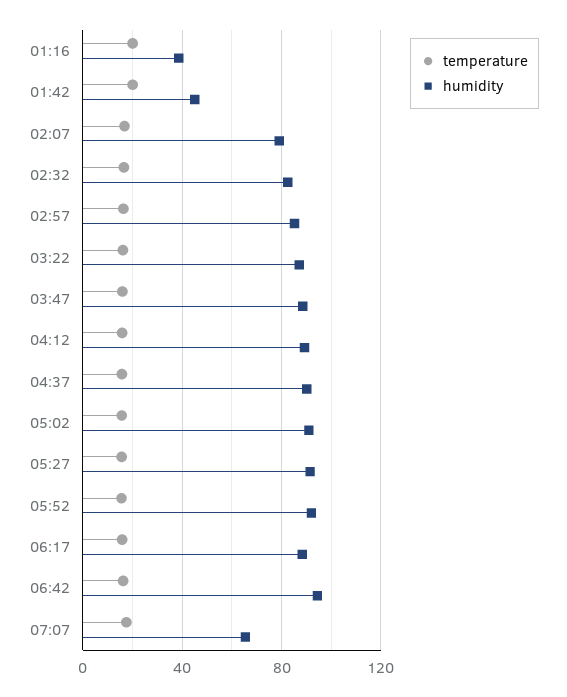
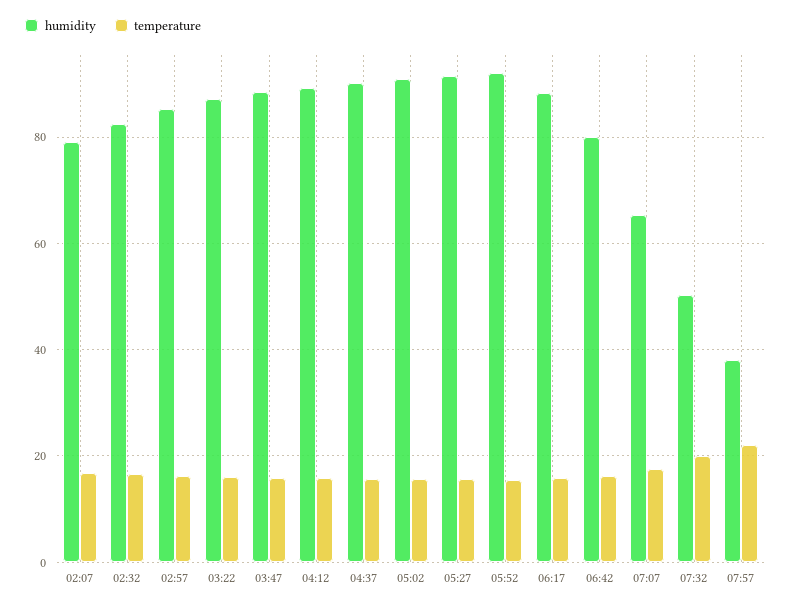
temperature, 01:16: 20 -> none
humidity, 01:16: 40 -> none
temperature, 01:42: 20 -> none
humidity, 01:42: 45 -> none
humidity, 06:42: 95 -> 80
humidity, 07:32: none -> 50
temperature, 07:32: none -> 20
humidity, 07:57: none -> 38
temperature, 07:57: none -> 22

